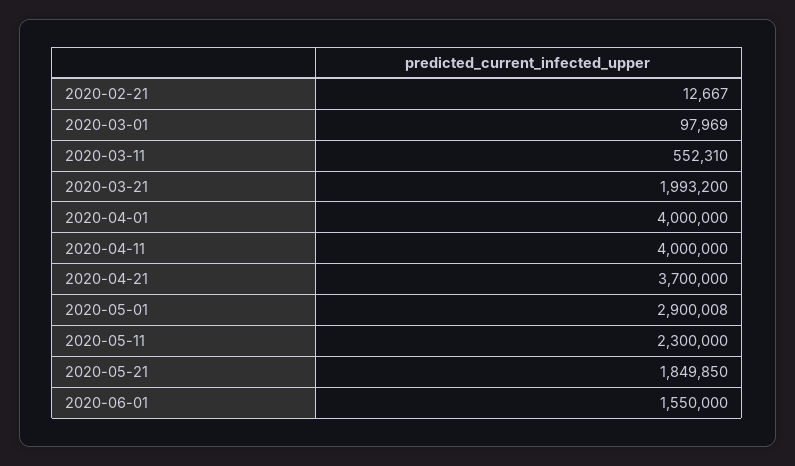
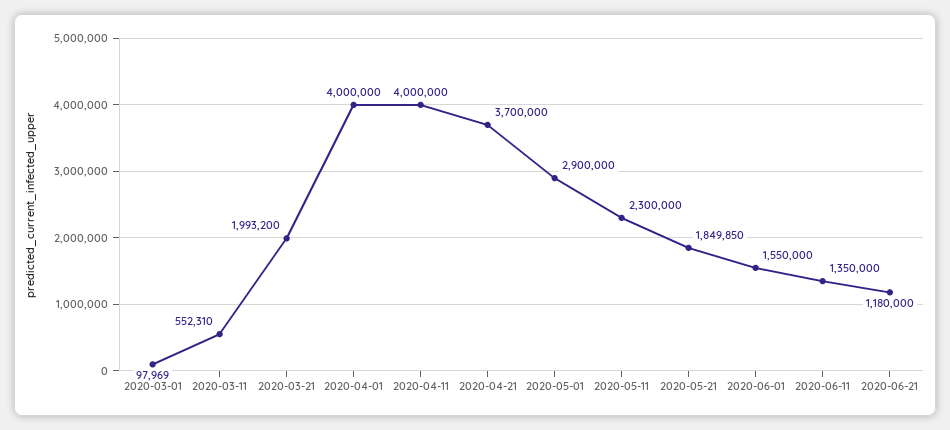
2020-02-21: 12667 -> none
2020-05-01: 2900008 -> 2900000
2020-06-11: none -> 1350000
2020-06-21: none -> 1180000

